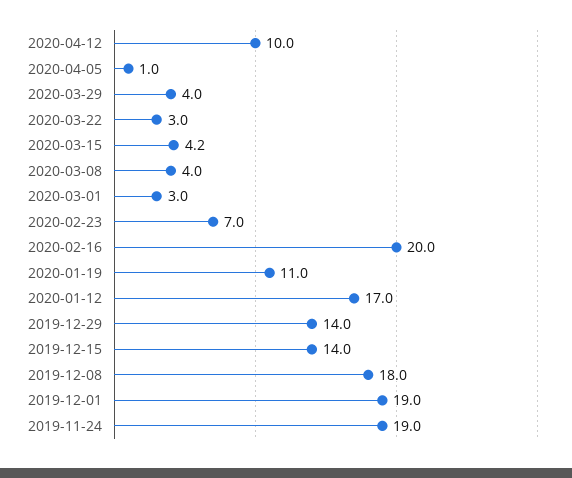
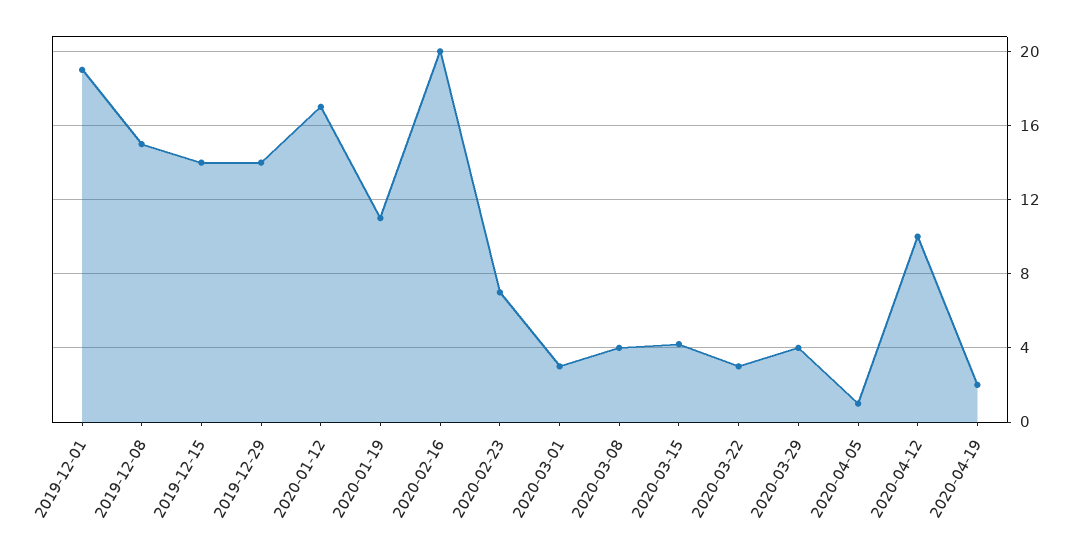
2019-12-08: 18 -> 15
2019-11-24: 19 -> none
2020-04-19: none -> 2

